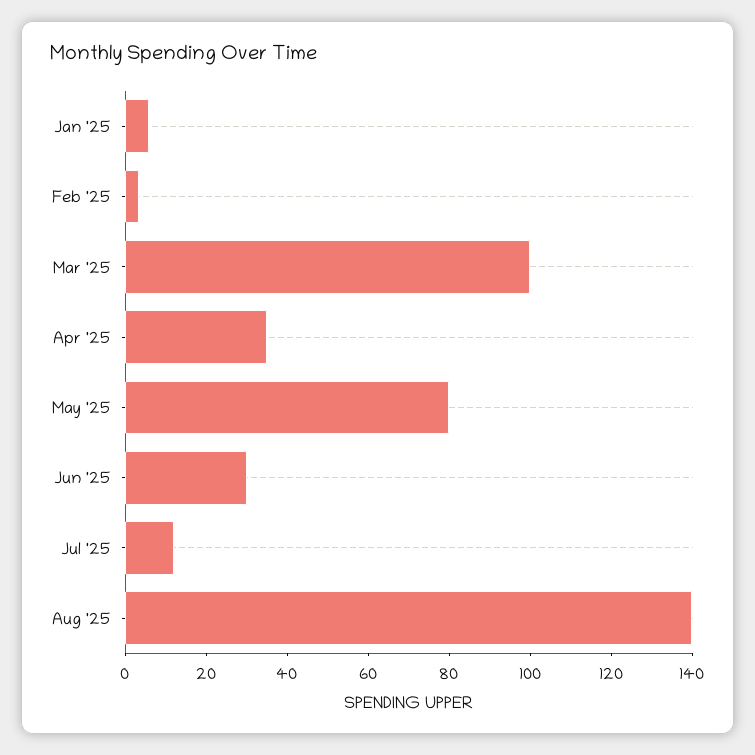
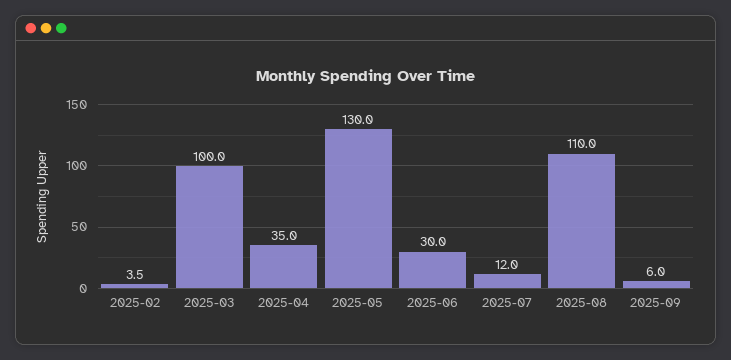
Jan '25: 5 -> none
May '25: 80 -> 130
Aug '25: 140 -> 110
2025-09: none -> 6

